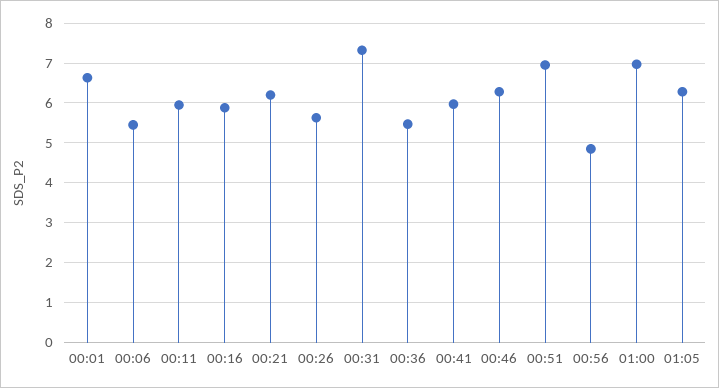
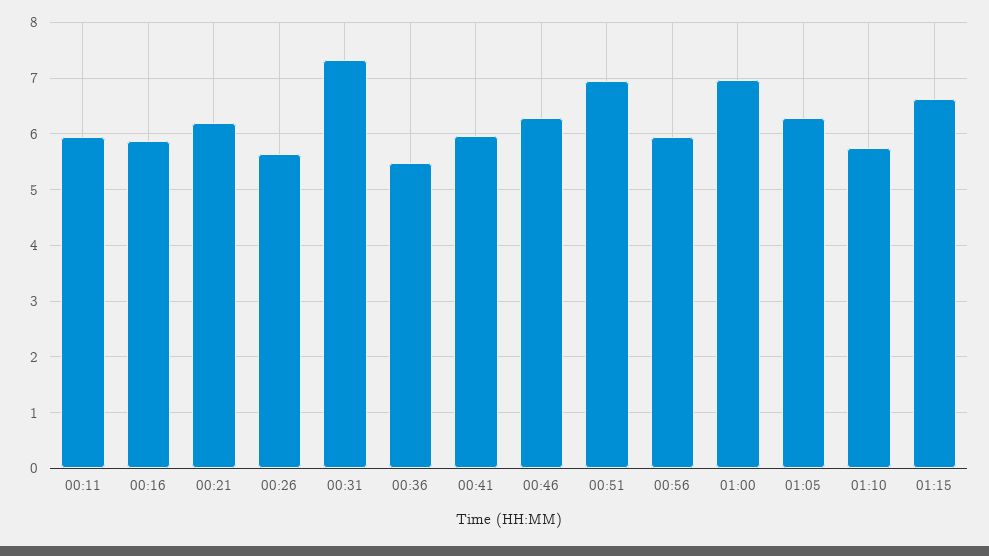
00:01: 6.6 -> none
00:06: 5.4 -> none
00:56: 4.8 -> 6
01:10: none -> 5.8
01:15: none -> 6.6

